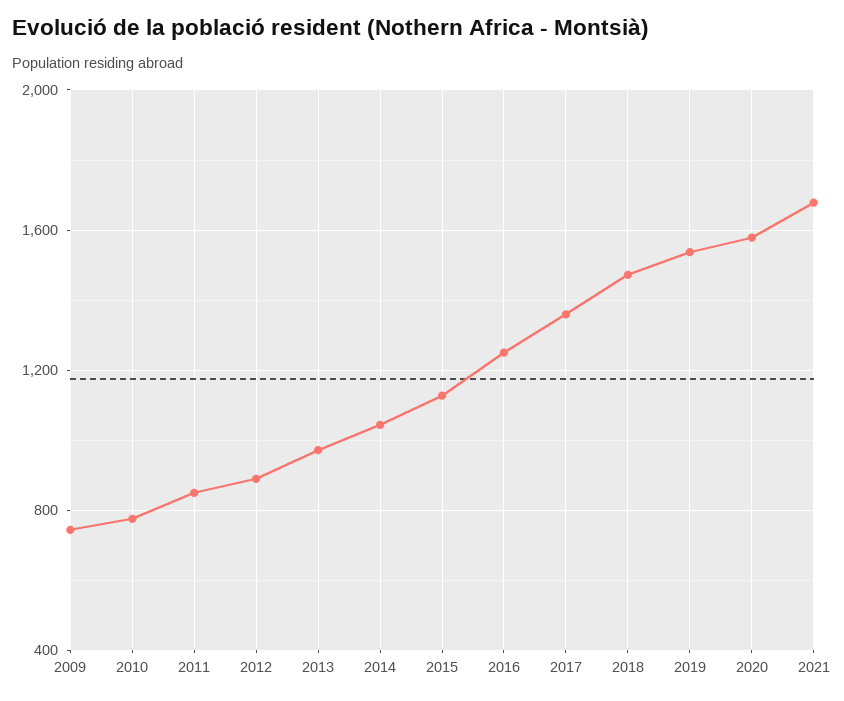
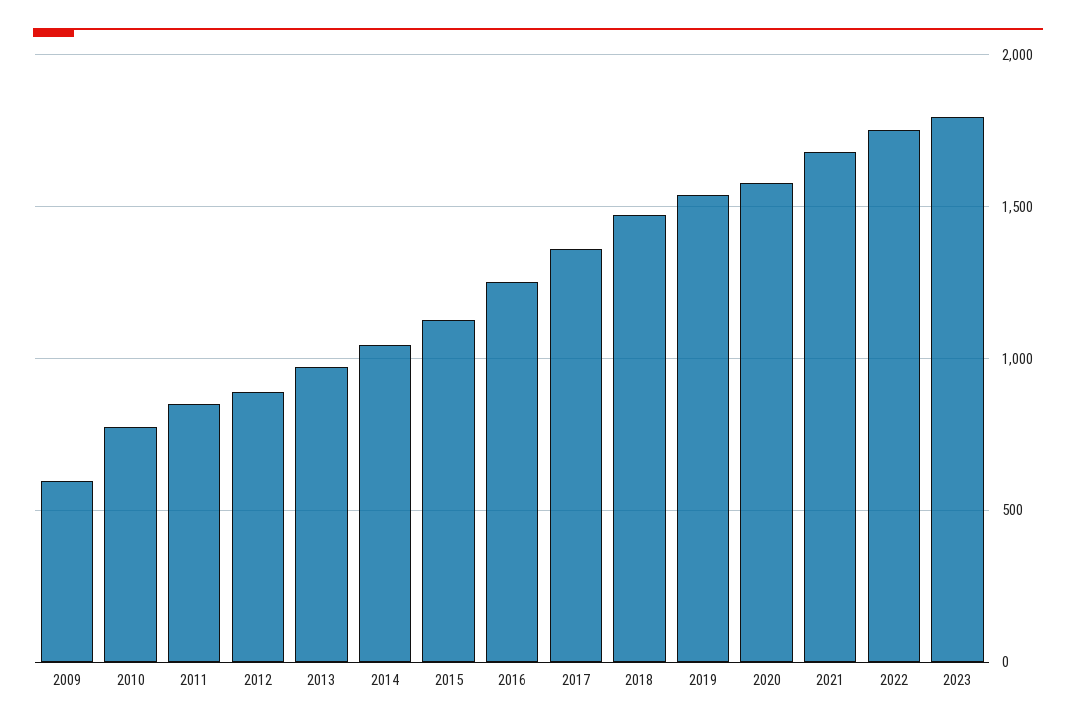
2009: 750 -> 600
2022: none -> 1750
2023: none -> 1800

